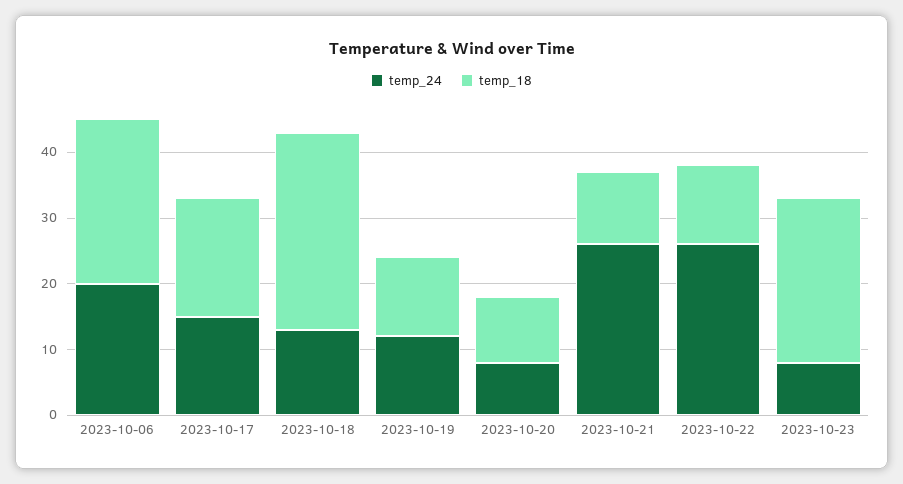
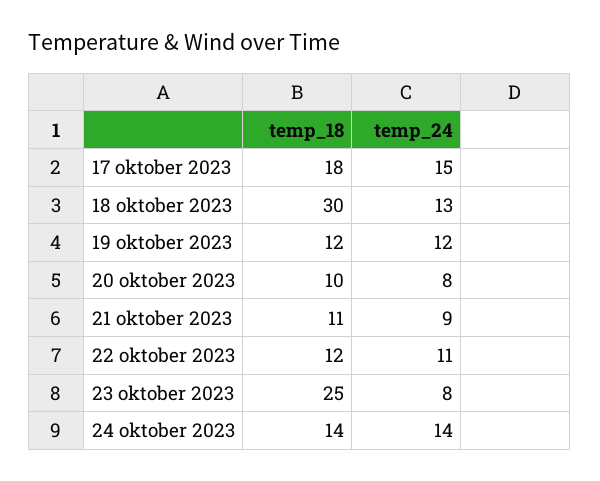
temp_24, 2023-10-06: 20 -> none
temp_18, 2023-10-06: 25 -> none
temp_24, 2023-10-21: 25 -> 9
temp_24, 2023-10-22: 25 -> 11
temp_18, 24 oktober 2023: none -> 14
temp_24, 24 oktober 2023: none -> 14

